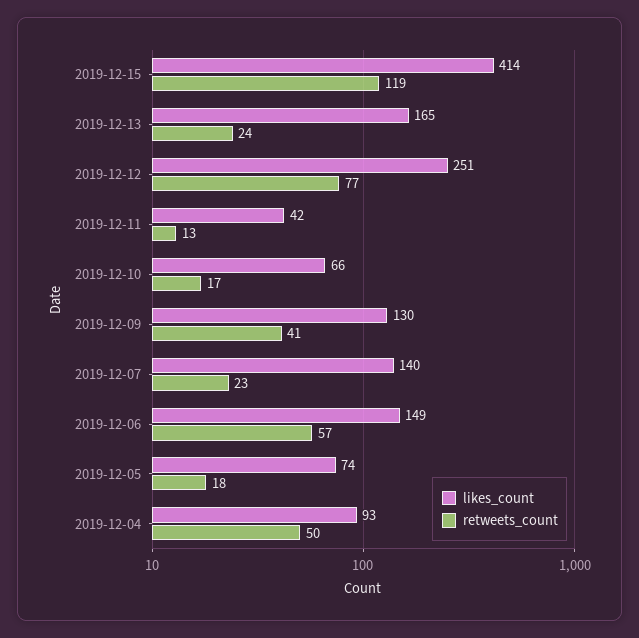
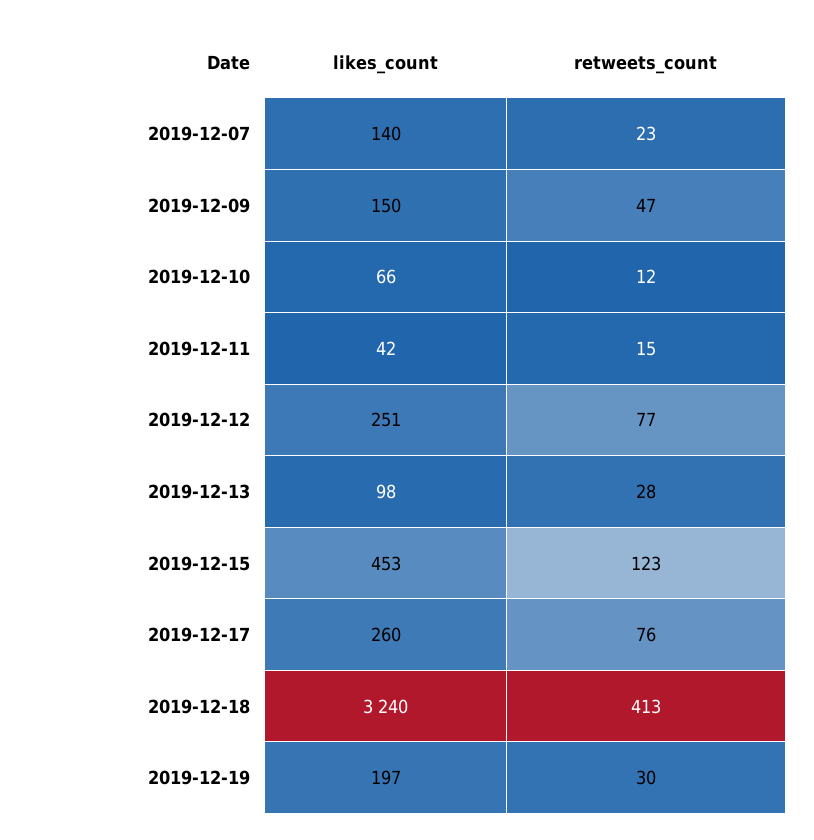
likes_count, 2019-12-15: 414 -> 453
retweets_count, 2019-12-15: 119 -> 123
likes_count, 2019-12-13: 165 -> 98
retweets_count, 2019-12-13: 24 -> 28
retweets_count, 2019-12-11: 13 -> 15
retweets_count, 2019-12-10: 17 -> 12
likes_count, 2019-12-09: 130 -> 150
retweets_count, 2019-12-09: 41 -> 47
likes_count, 2019-12-06: 149 -> none
retweets_count, 2019-12-06: 57 -> none
likes_count, 2019-12-05: 74 -> none
retweets_count, 2019-12-05: 18 -> none
likes_count, 2019-12-04: 93 -> none
retweets_count, 2019-12-04: 50 -> none
likes_count, 2019-12-17: none -> 260
retweets_count, 2019-12-17: none -> 76
likes_count, 2019-12-18: none -> 3240
retweets_count, 2019-12-18: none -> 413
likes_count, 2019-12-19: none -> 197
retweets_count, 2019-12-19: none -> 30

